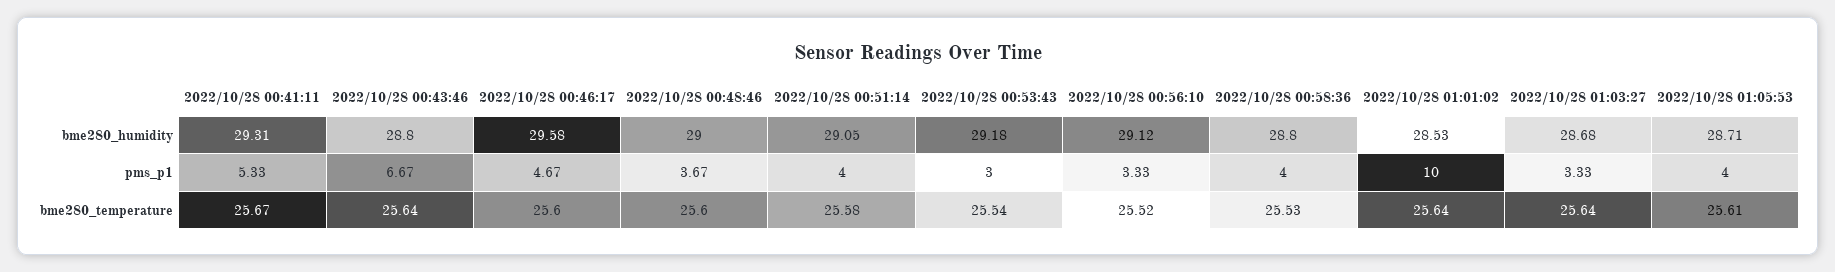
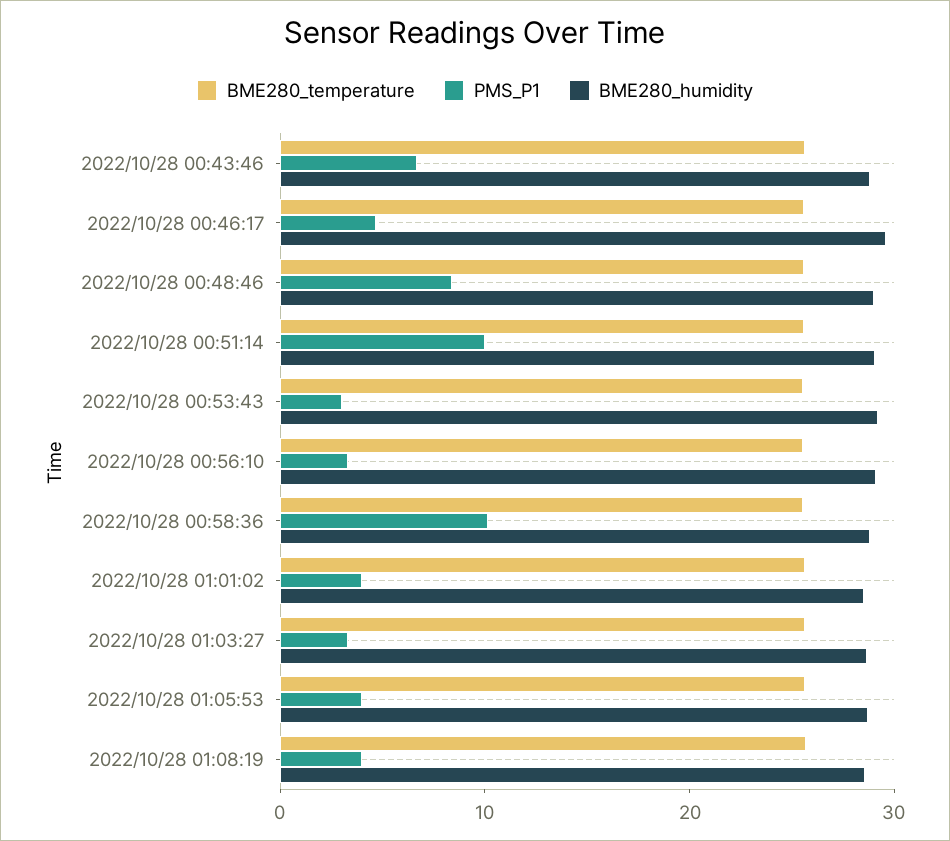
bme280_humidity, 2022/10/28 00:41:11: 29.31 -> none
pms_p1, 2022/10/28 00:41:11: 5.33 -> none
pms_p1, 2022/10/28 00:48:46: 3.67 -> 8
pms_p1, 2022/10/28 00:51:14: 4 -> 10
pms_p1, 2022/10/28 00:58:36: 4 -> 10
pms_p1, 2022/10/28 01:01:02: 10 -> 4
bme280_temperature, 2022/10/28 00:41:11: 25.67 -> none
bme280_temperature, 2022/10/28 01:08:19: none -> 26
pms_p1, 2022/10/28 01:08:19: none -> 4
bme280_humidity, 2022/10/28 01:08:19: none -> 28

